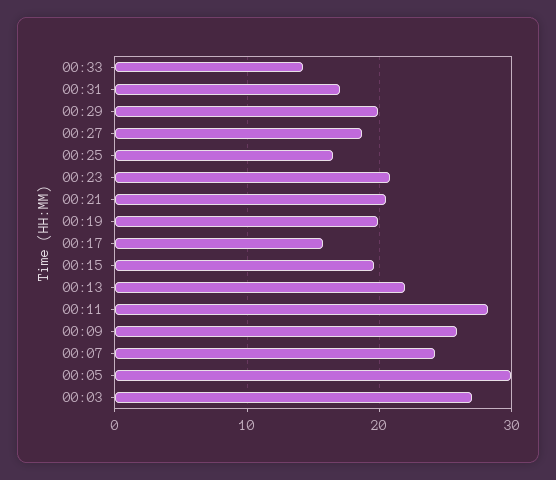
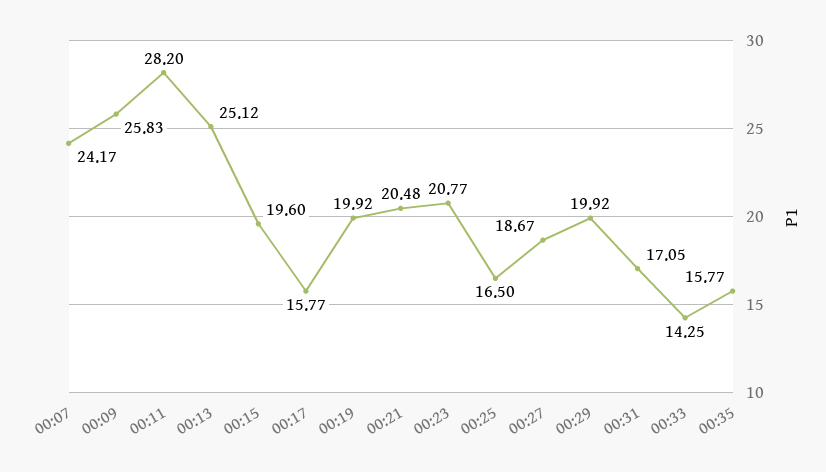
00:13: 22 -> 25.12
00:05: 30 -> none
00:03: 27 -> none
00:35: none -> 15.77

